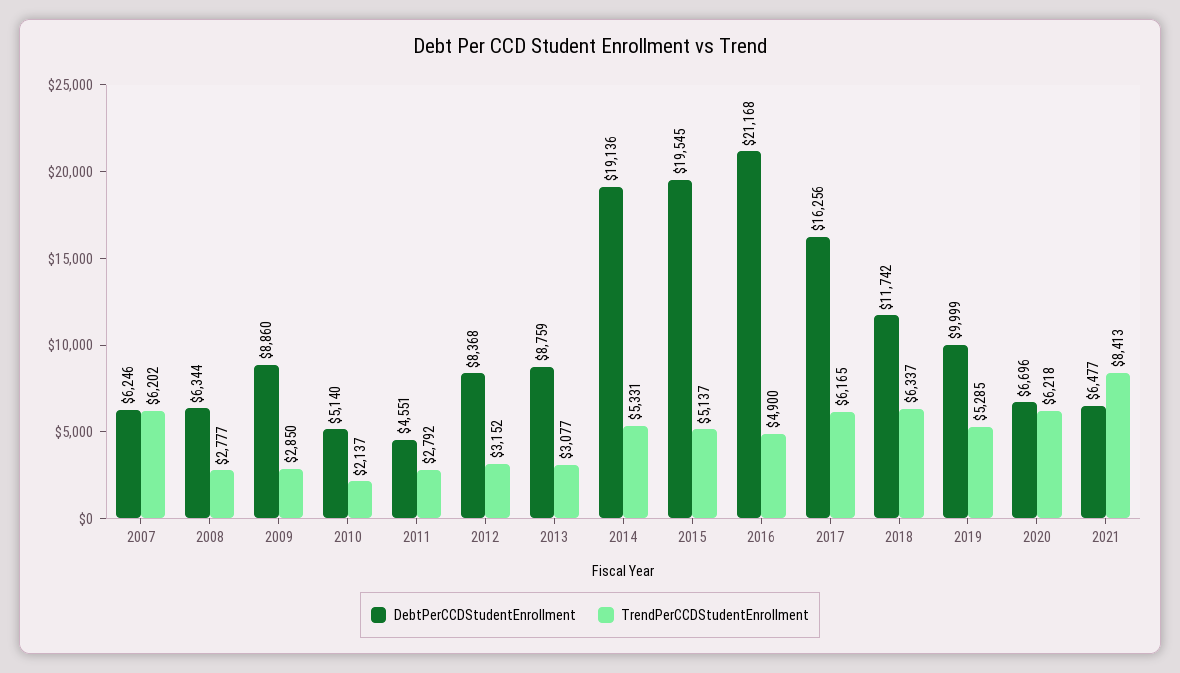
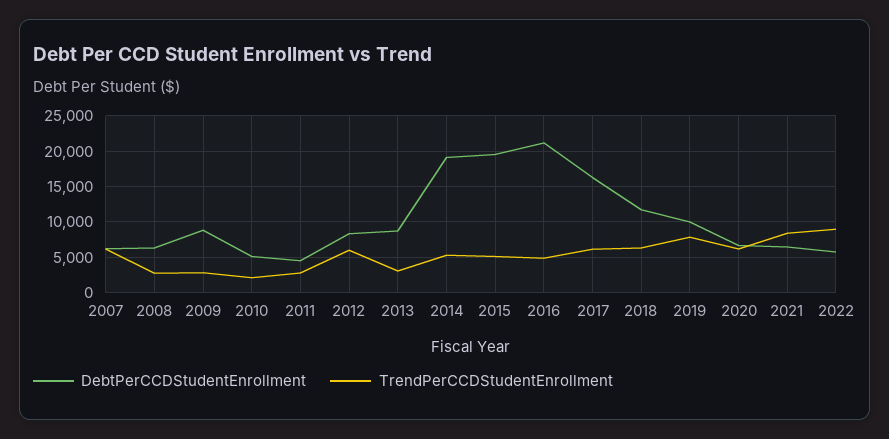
TrendPerCCDStudentEnrollment, 2012: 3152 -> 6000
TrendPerCCDStudentEnrollment, 2019: 5285 -> 8000
DebtPerCCDStudentEnrollment, 2022: none -> 6000
TrendPerCCDStudentEnrollment, 2022: none -> 9000

